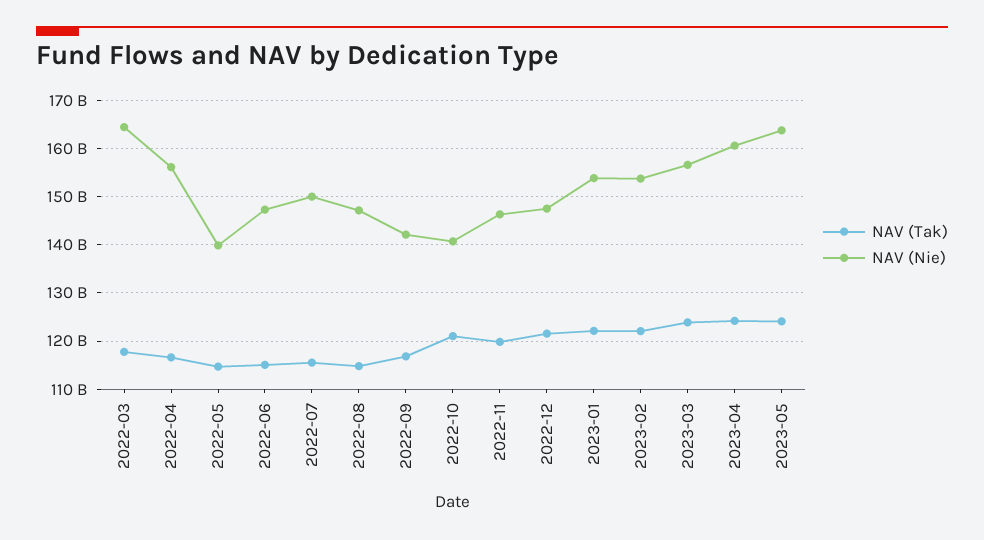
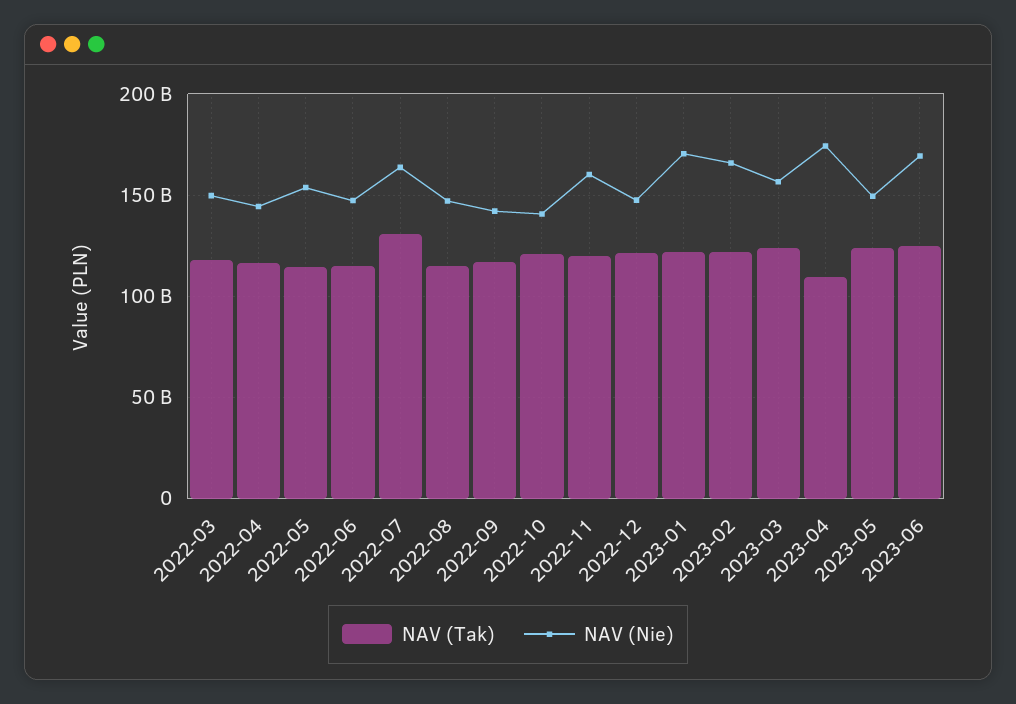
NAV (Nie), 2022-03: 164000000000 -> 150000000000
NAV (Nie), 2022-04: 156000000000 -> 145000000000
NAV (Nie), 2022-05: 140000000000 -> 155000000000
NAV (Tak), 2022-07: 116000000000 -> 130000000000
NAV (Nie), 2022-07: 150000000000 -> 165000000000
NAV (Nie), 2022-11: 146000000000 -> 160000000000
NAV (Nie), 2023-01: 154000000000 -> 170000000000
NAV (Nie), 2023-02: 154000000000 -> 165000000000
NAV (Tak), 2023-04: 124000000000 -> 110000000000
NAV (Nie), 2023-04: 160000000000 -> 175000000000
NAV (Nie), 2023-05: 164000000000 -> 150000000000
NAV (Tak), 2023-06: none -> 125000000000
NAV (Nie), 2023-06: none -> 170000000000

